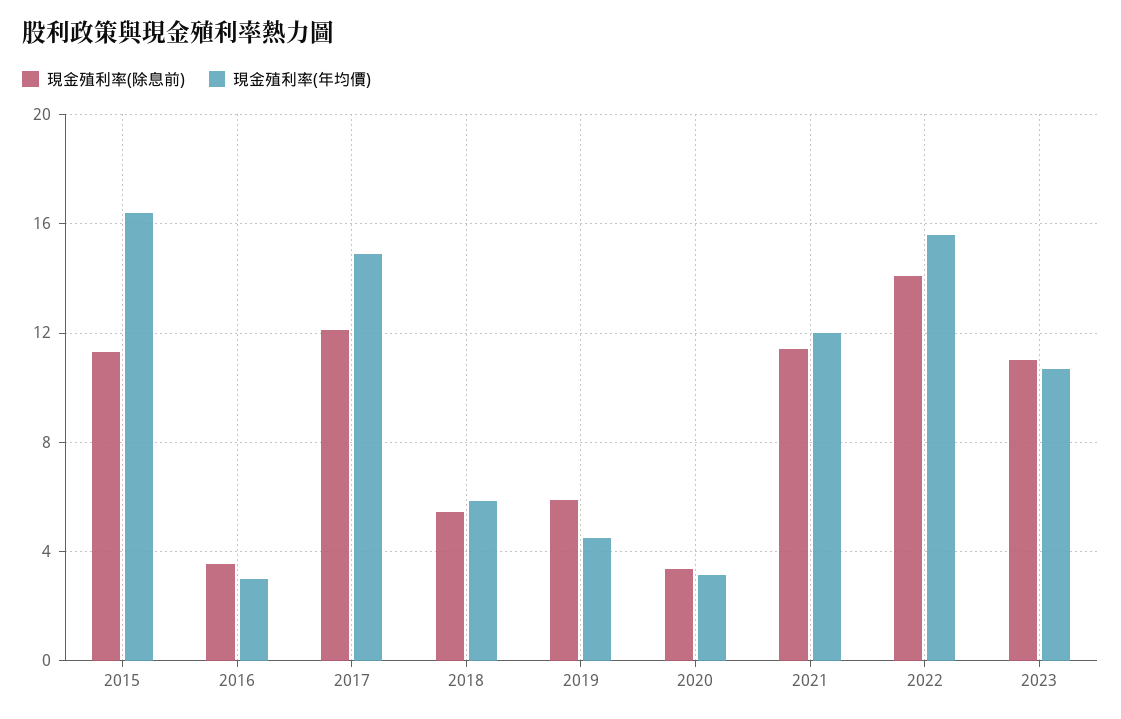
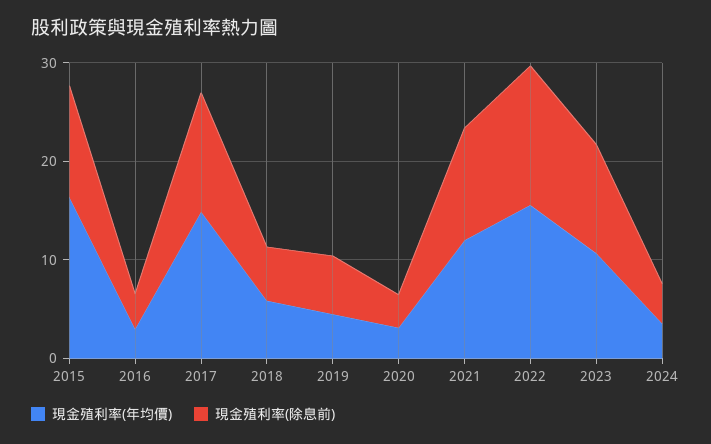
現金殖利率(年均價), 2024: none -> 4
現金殖利率(除息前), 2024: none -> 4

